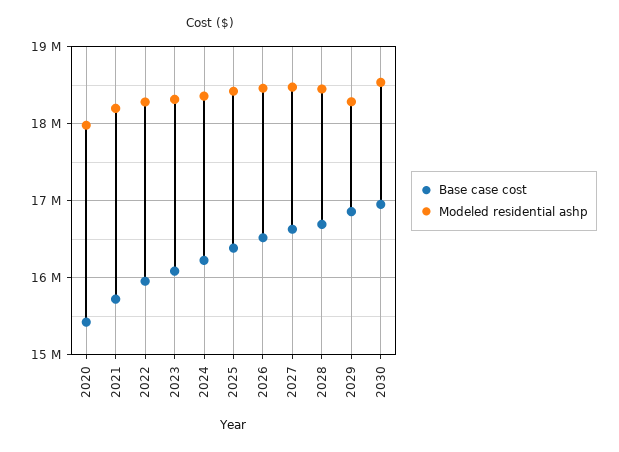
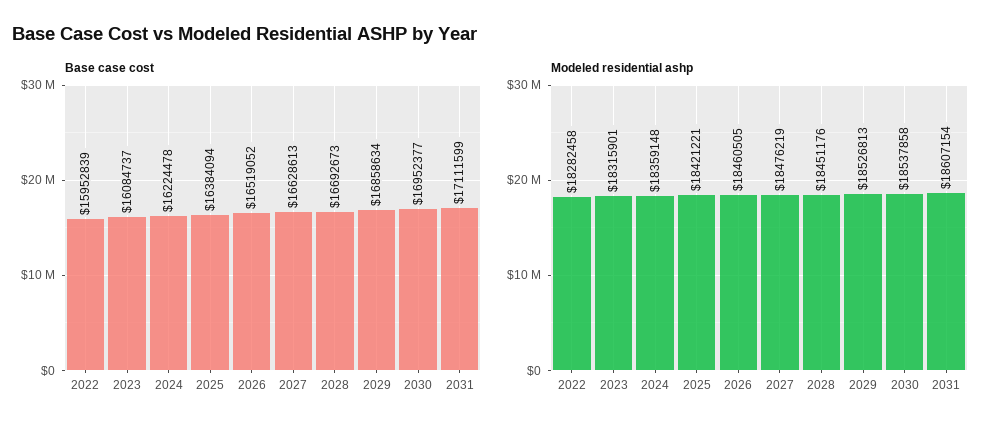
Base case cost, 2020: 15400000 -> none
Modeled residential ashp, 2020: 18000000 -> none
Base case cost, 2021: 15700000 -> none
Modeled residential ashp, 2021: 18200000 -> none
Modeled residential ashp, 2029: 18300000 -> 18526813
Base case cost, 2031: none -> 17111599
Modeled residential ashp, 2031: none -> 18607154

